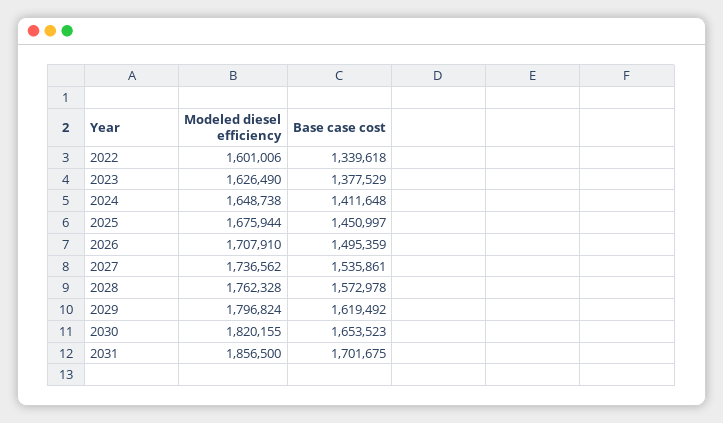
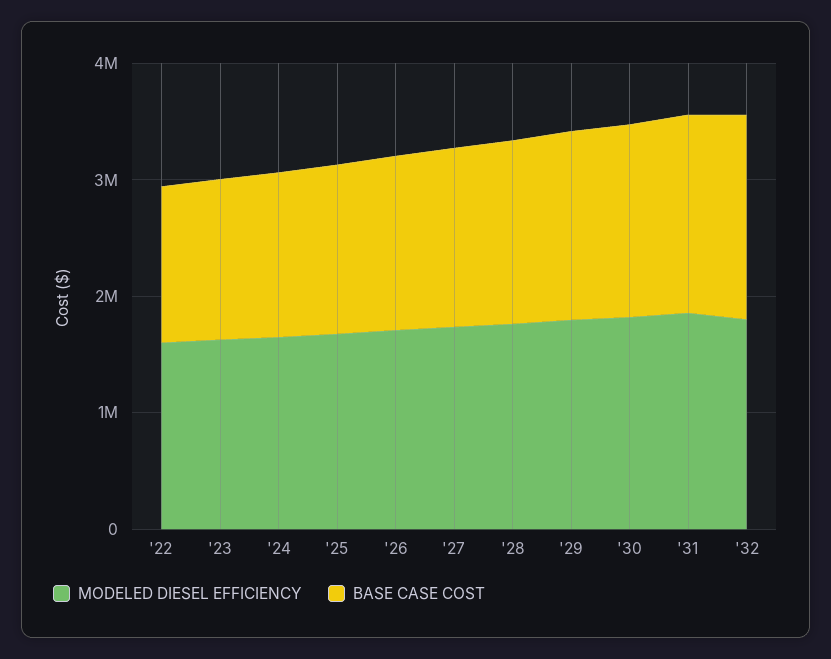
Modeled diesel efficiency, '32: none -> 1800000
Base case cost, '32: none -> 1800000

